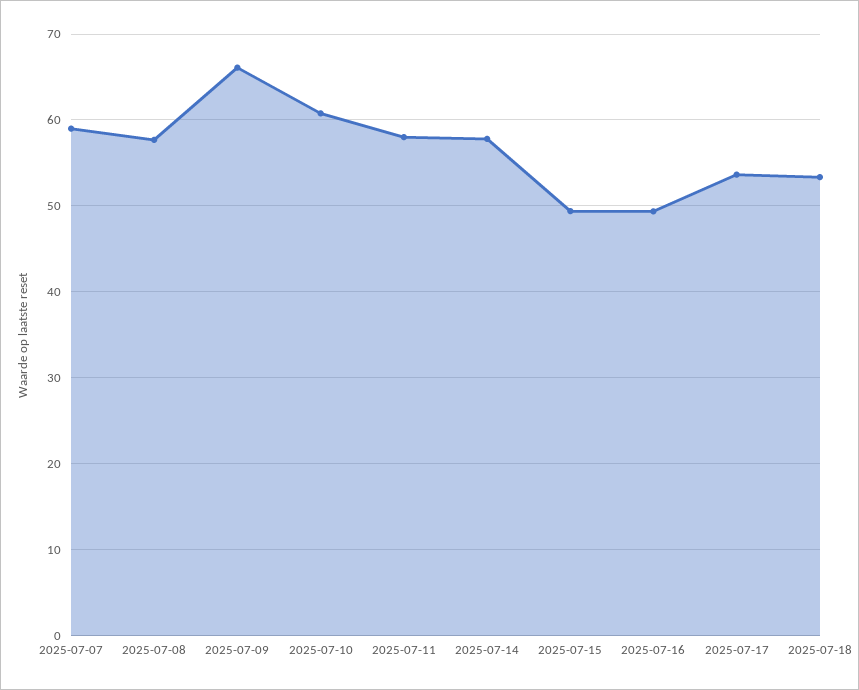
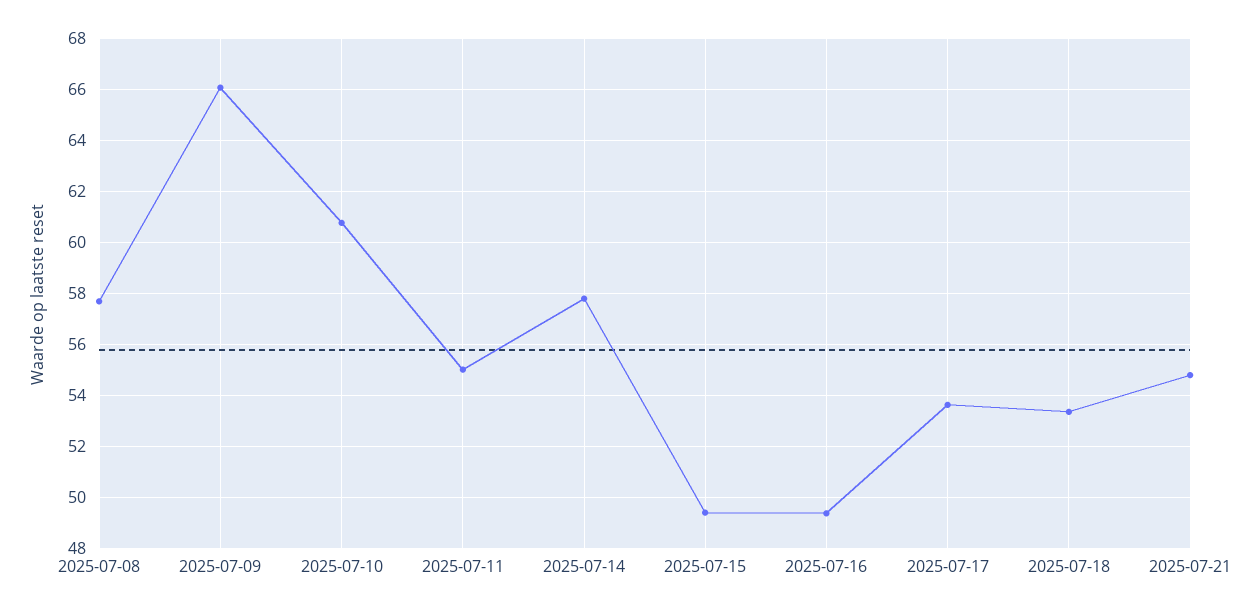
2025-07-07: 59 -> none
2025-07-11: 58 -> 55
2025-07-21: none -> 54.75

